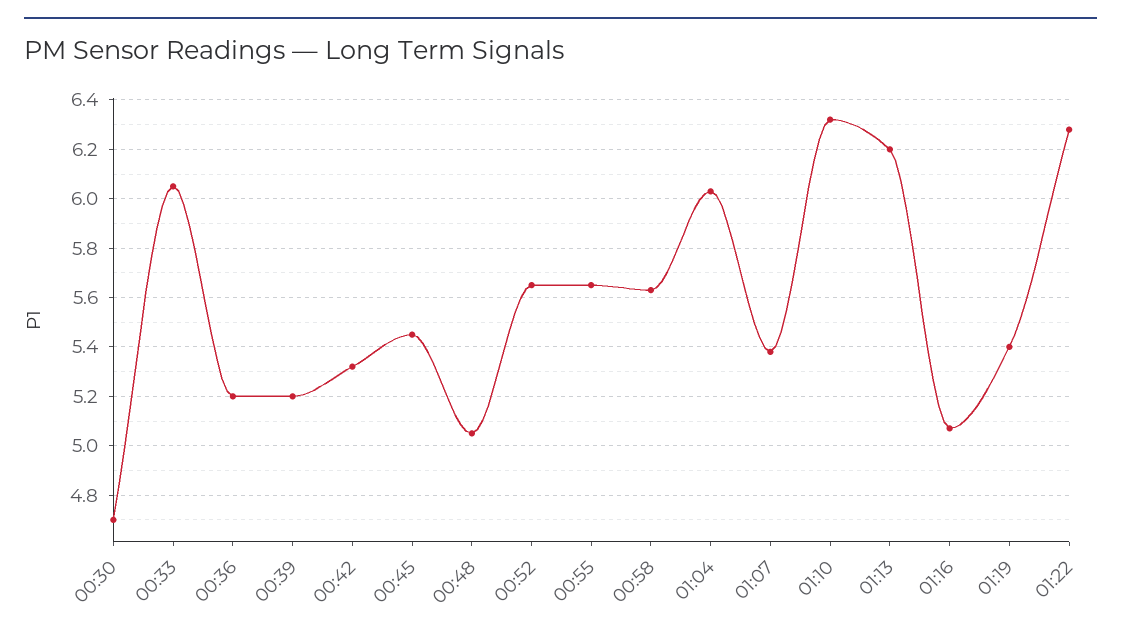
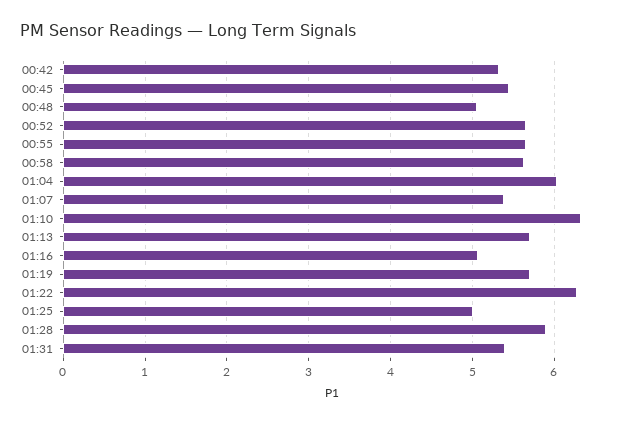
00:30: 4.7 -> none
00:33: 6.05 -> none
00:36: 5.2 -> none
00:39: 5.2 -> none
01:13: 6.2 -> 5.7
01:19: 5.4 -> 5.7
01:25: none -> 5
01:28: none -> 5.9
01:31: none -> 5.4

